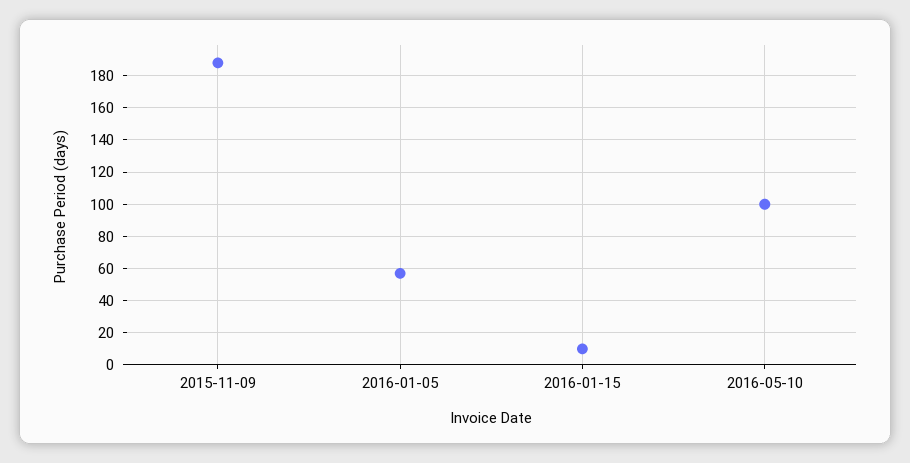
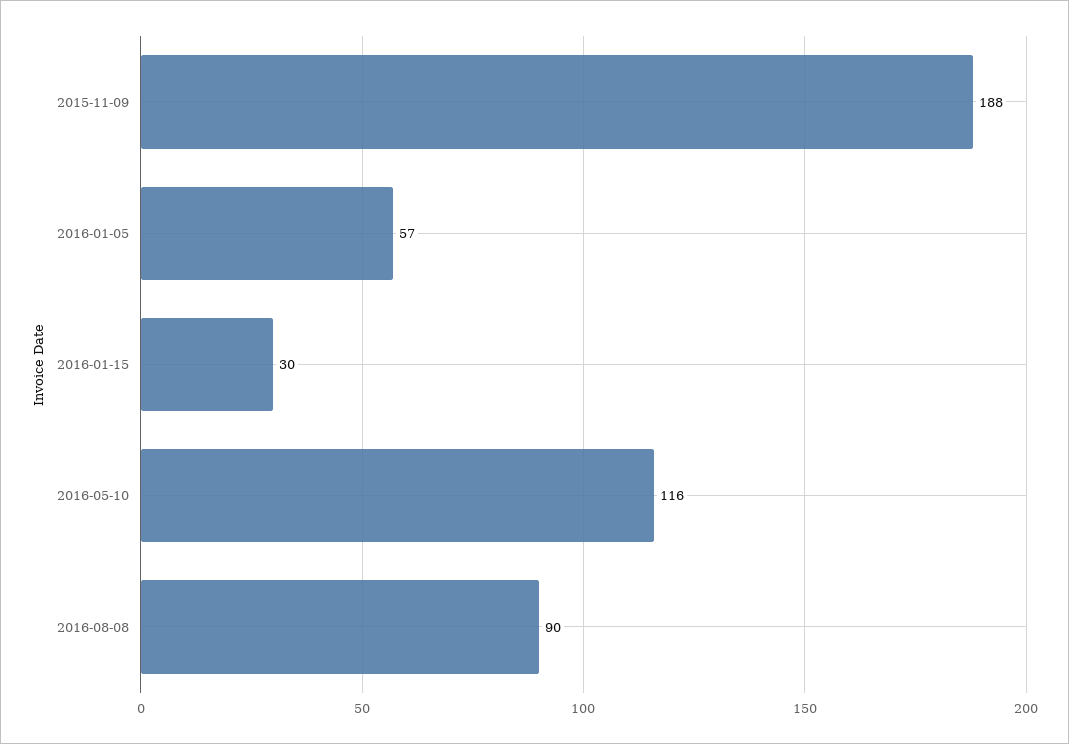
2016-01-15: 10 -> 30
2016-05-10: 100 -> 116
2016-08-08: none -> 90

